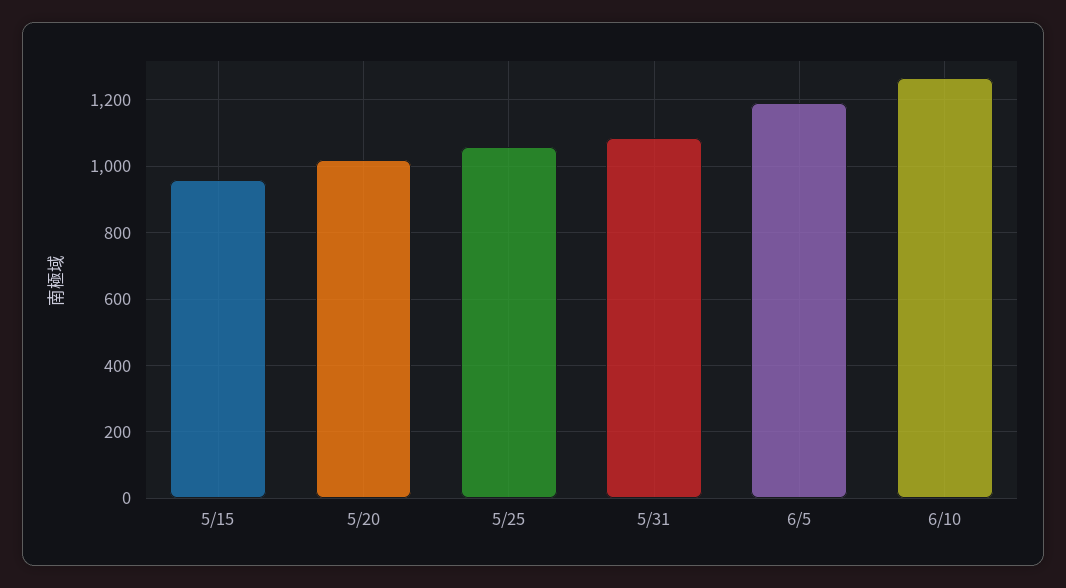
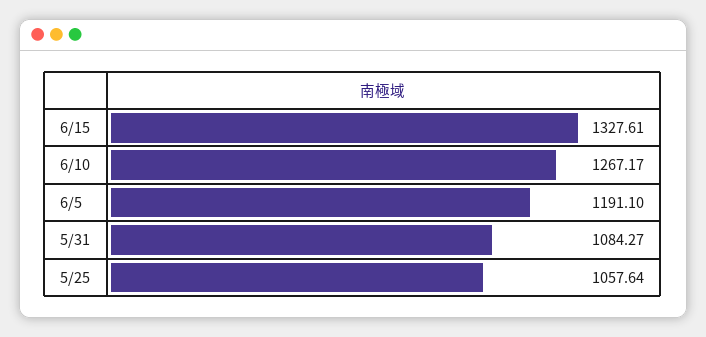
5/15: 960 -> none
5/20: 1020 -> none
6/15: none -> 1327.61

